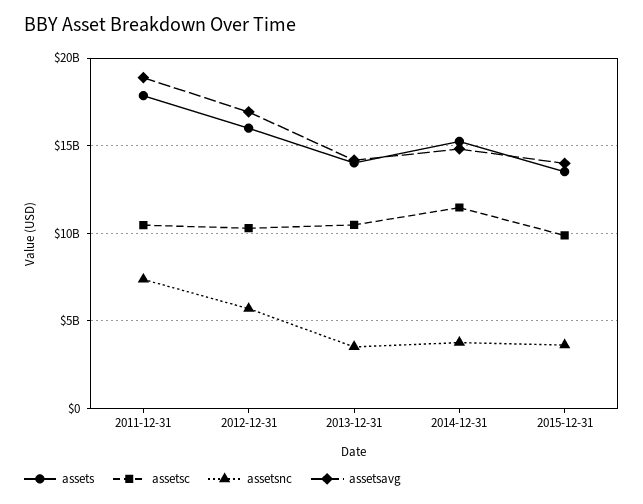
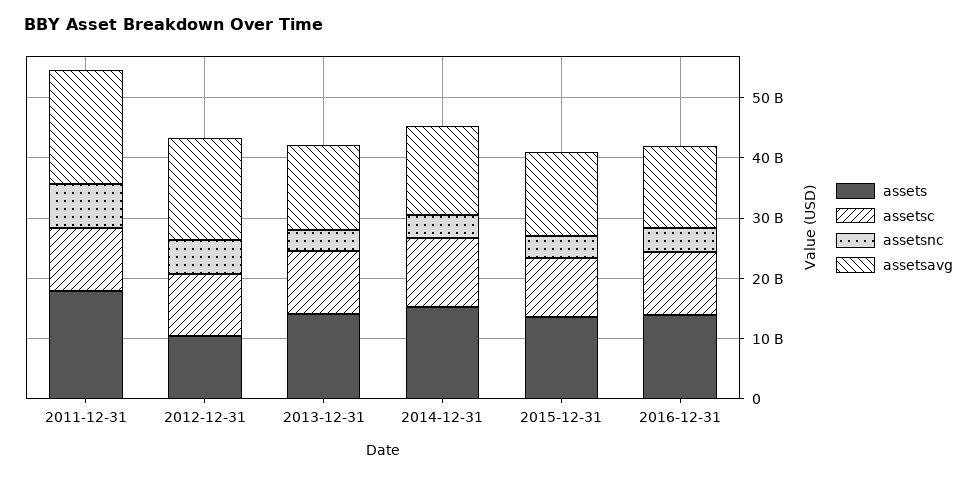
assets, 2012-12-31: 16000000000 -> 10000000000
assets, 2016-12-31: none -> 14000000000
assetsc, 2016-12-31: none -> 10000000000
assetsnc, 2016-12-31: none -> 4000000000
assetsavg, 2016-12-31: none -> 14000000000

